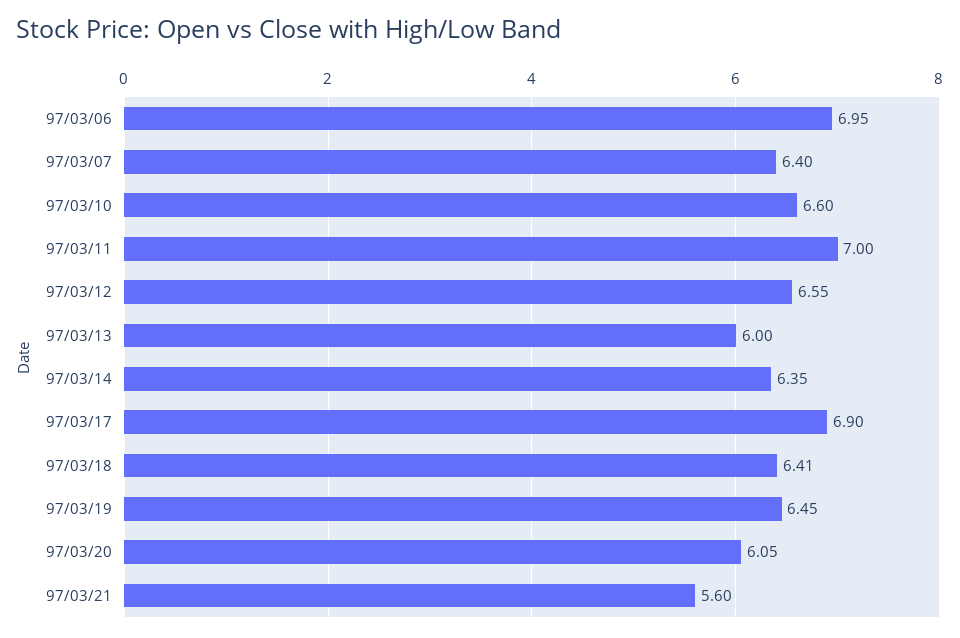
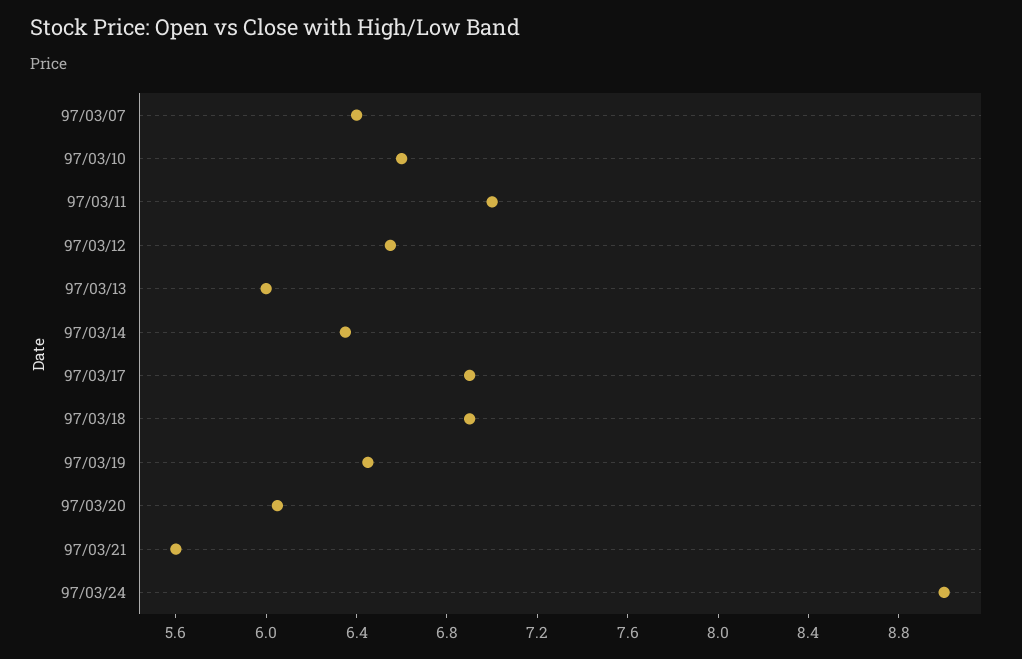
97/03/06: 6.95 -> none
97/03/18: 6.41 -> 6.9
97/03/24: none -> 9

